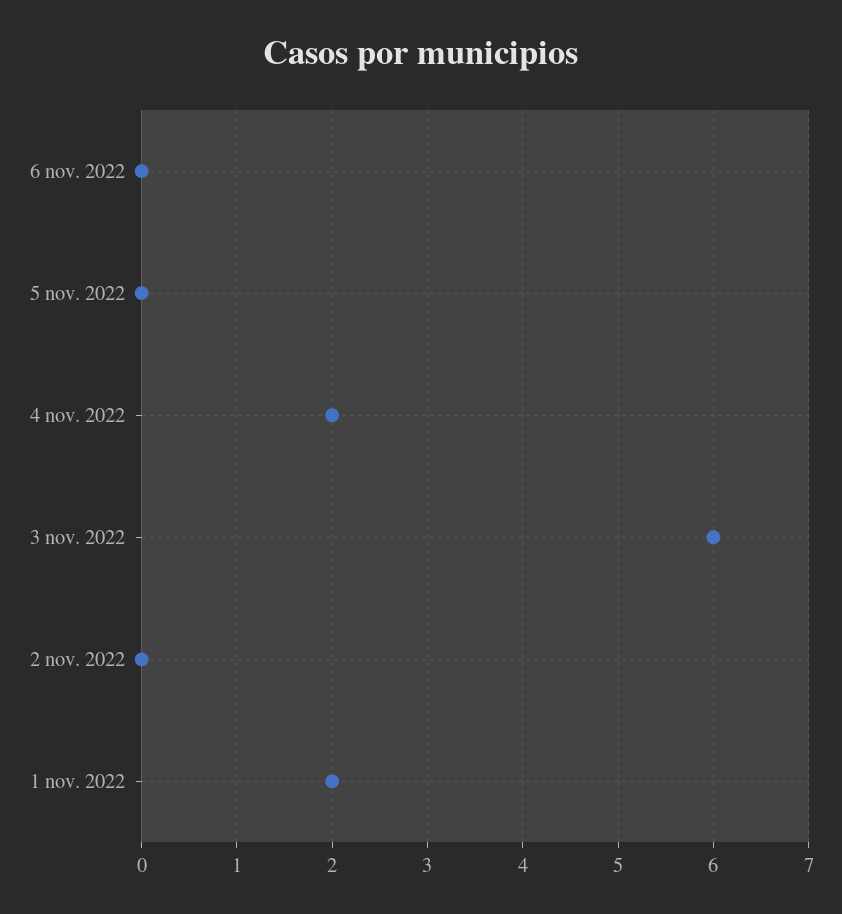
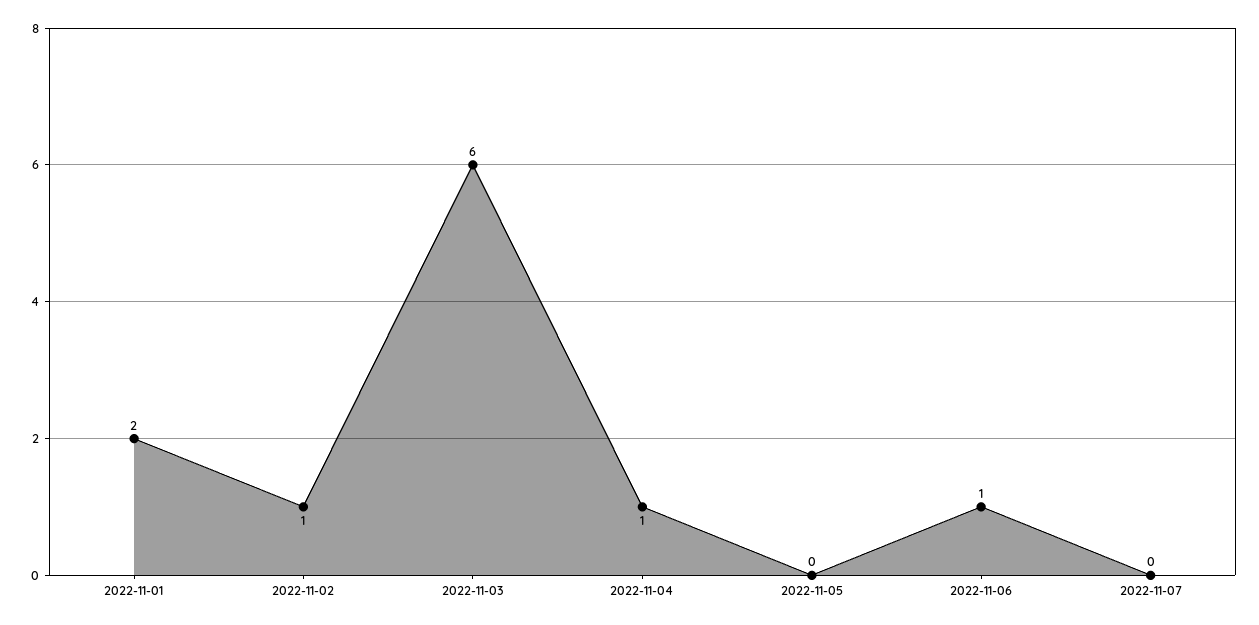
6 nov. 2022: 0 -> 1
4 nov. 2022: 2 -> 1
2 nov. 2022: 0 -> 1
2022-11-07: none -> 0

